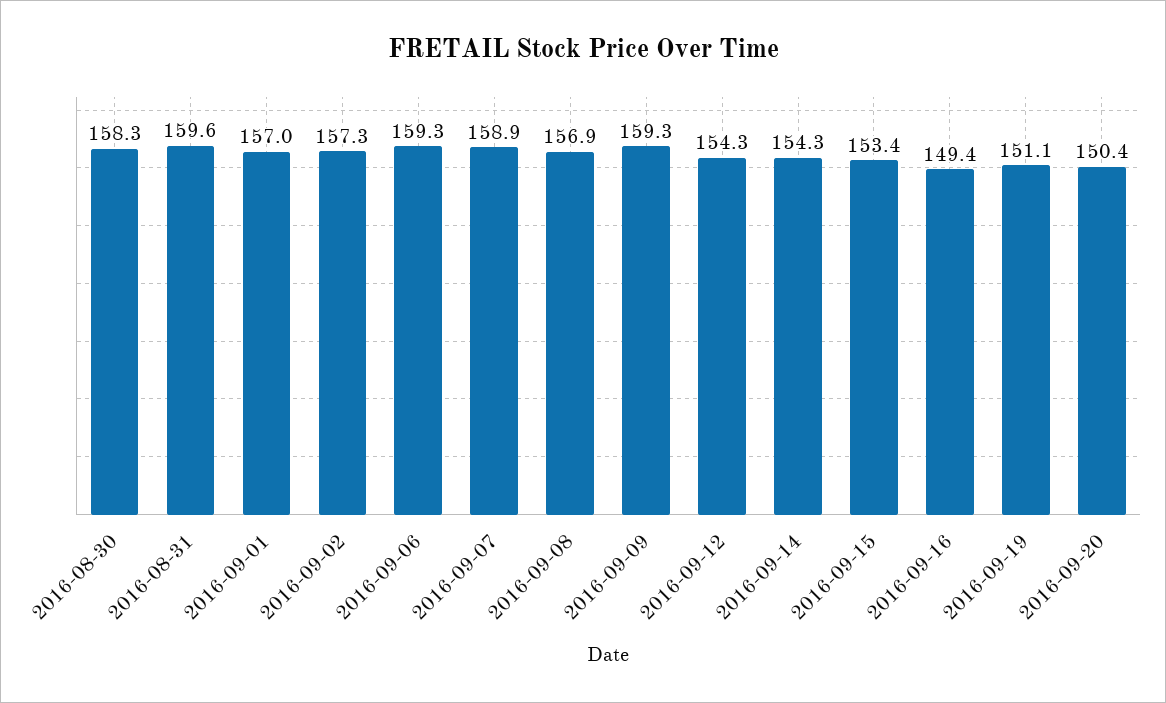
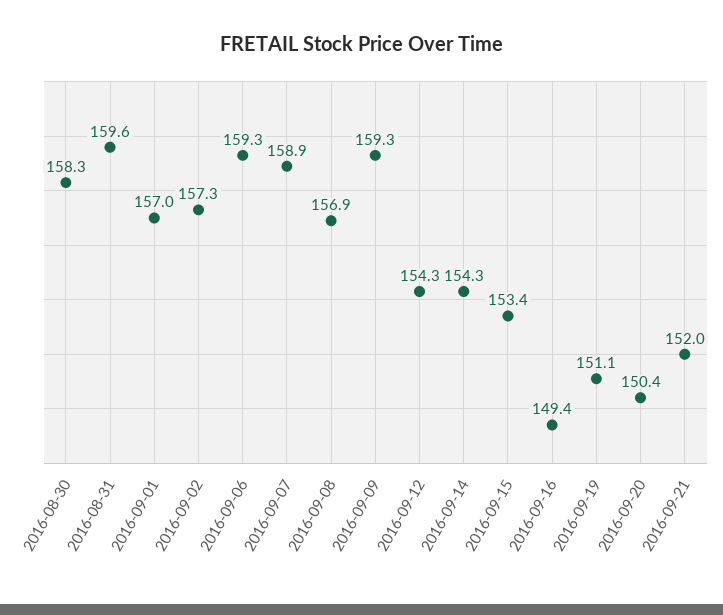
2016-09-21: none -> 152

